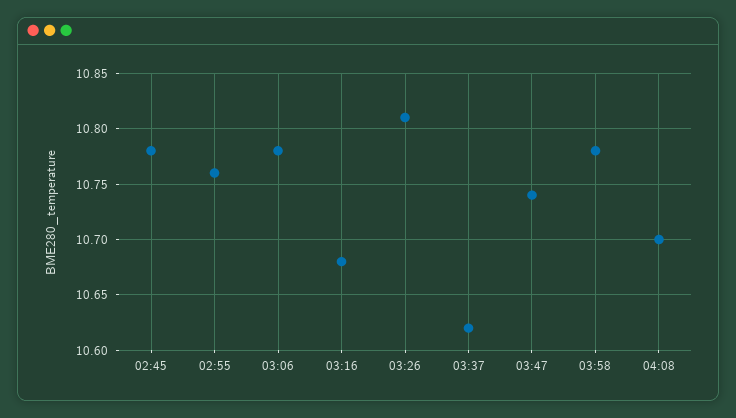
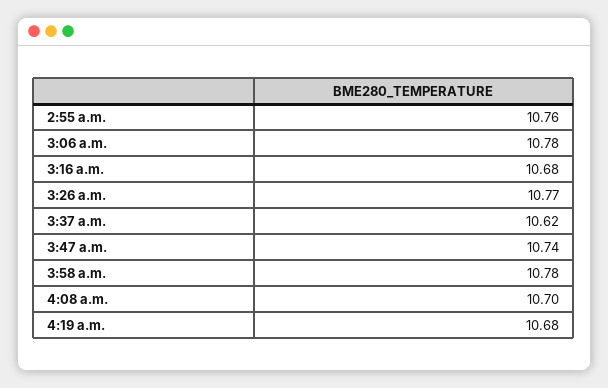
02:45: 10.78 -> none
03:26: 10.81 -> 10.77
4:19 a.m.: none -> 10.68

